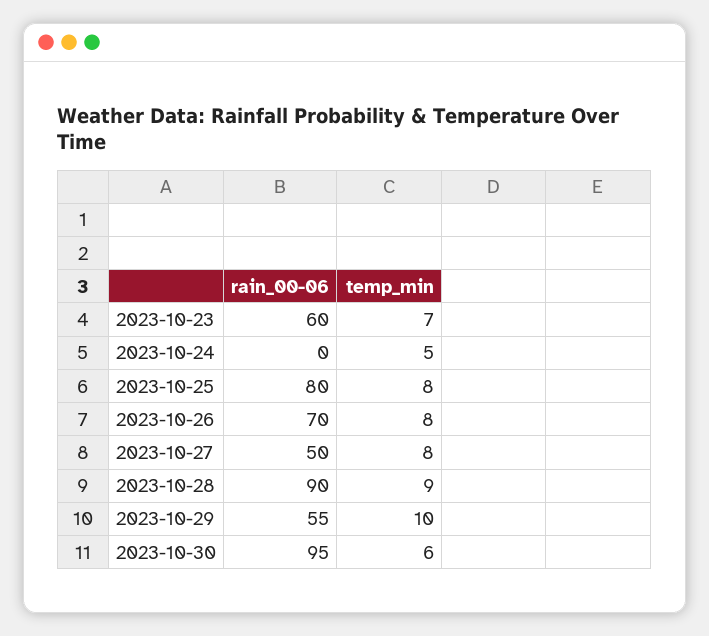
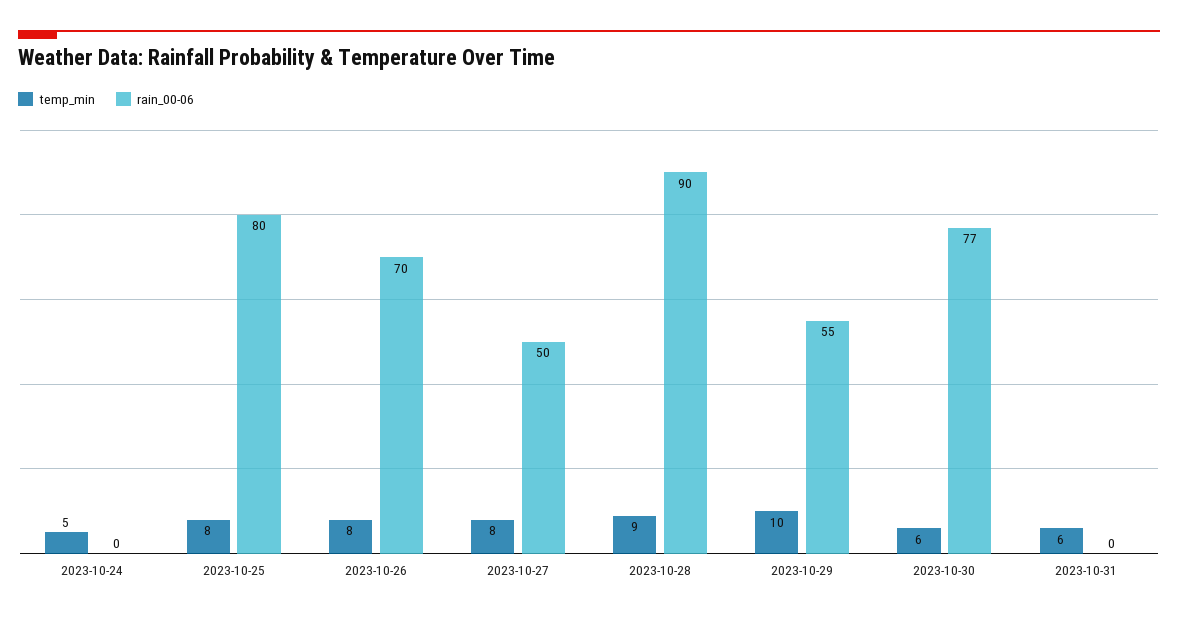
rain_00-06, 2023-10-23: 60 -> none
temp_min, 2023-10-23: 7 -> none
rain_00-06, 2023-10-30: 95 -> 77
temp_min, 2023-10-31: none -> 6
rain_00-06, 2023-10-31: none -> 0

